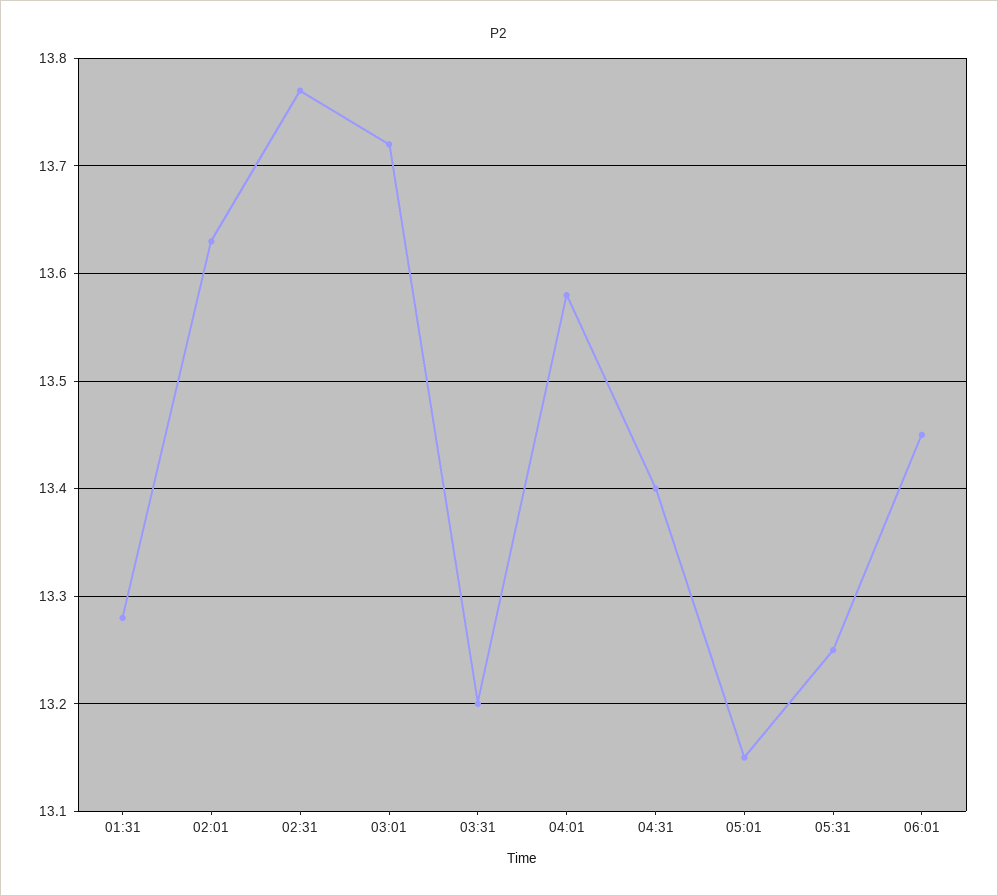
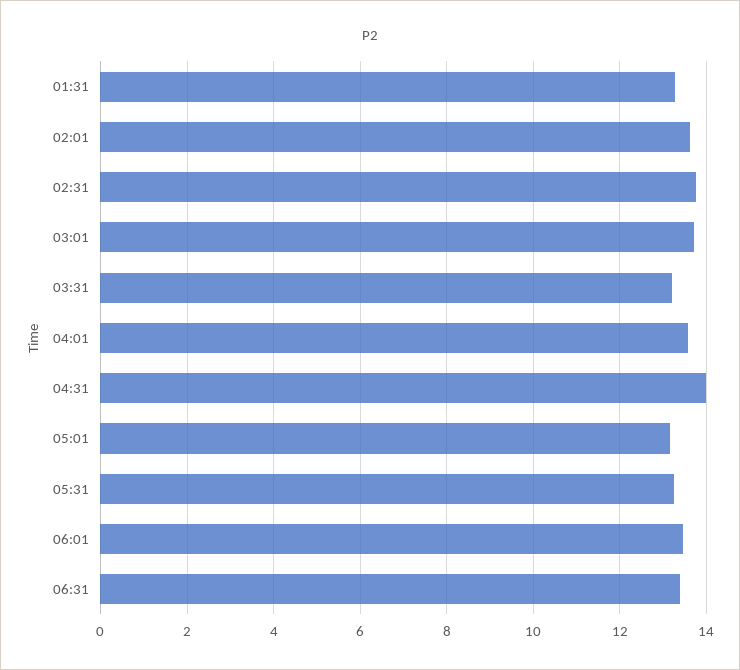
04:31: 13.4 -> 14
06:31: none -> 13.4

